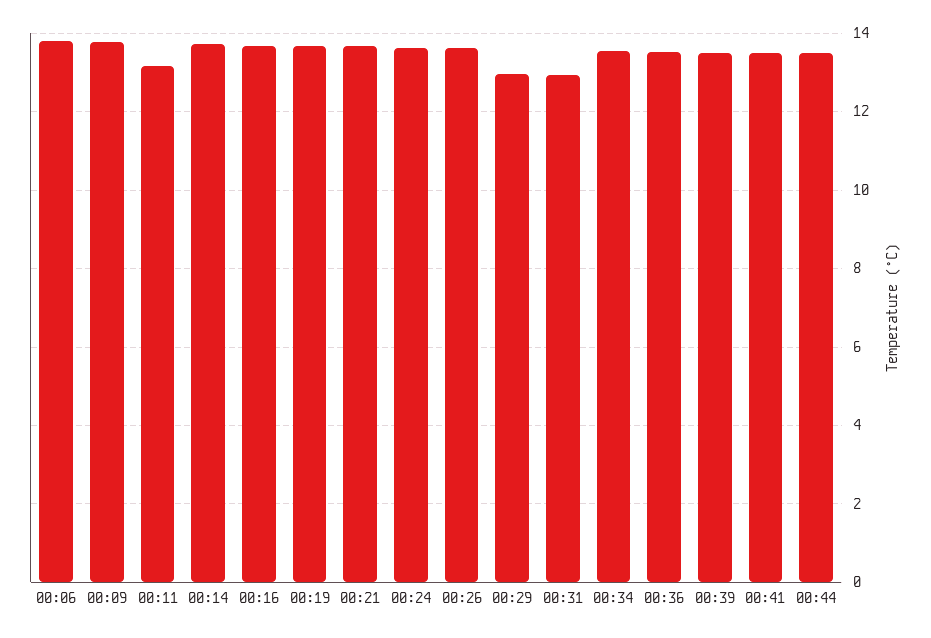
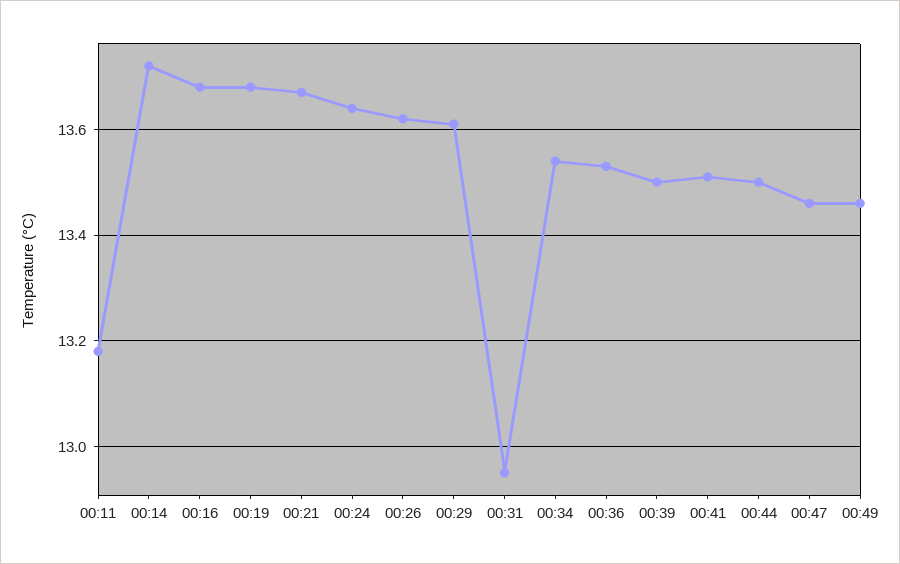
00:06: 13.8 -> none
00:09: 13.8 -> none
00:29: 13 -> 13.6
00:47: none -> 13.45
00:49: none -> 13.45

